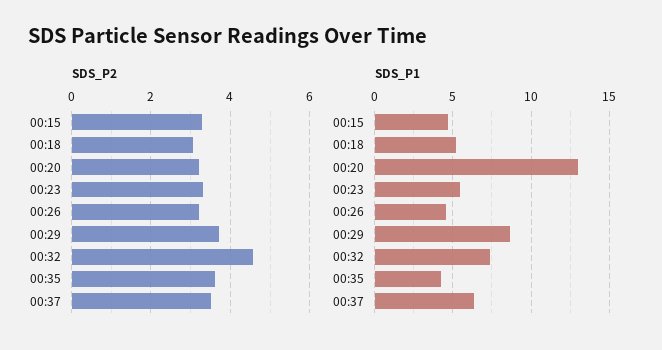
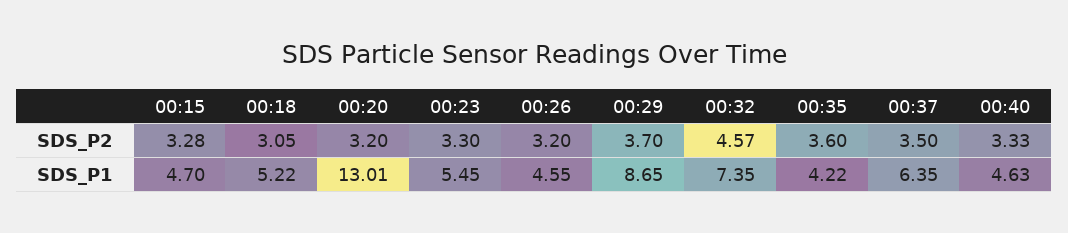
SDS_P2, 00:40: none -> 3.33
SDS_P1, 00:40: none -> 4.63

